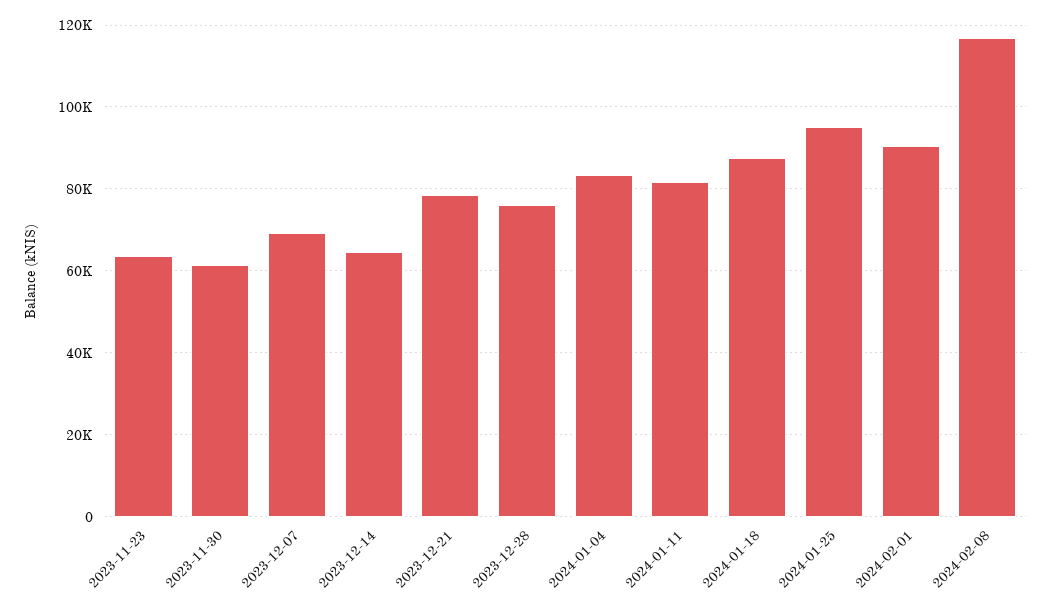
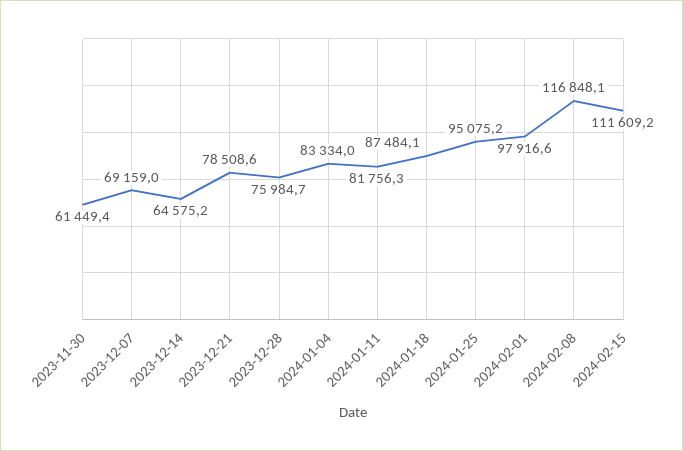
2023-11-23: 64000 -> none
2024-02-01: 90000 -> 97916.6
2024-02-15: none -> 111609.2

